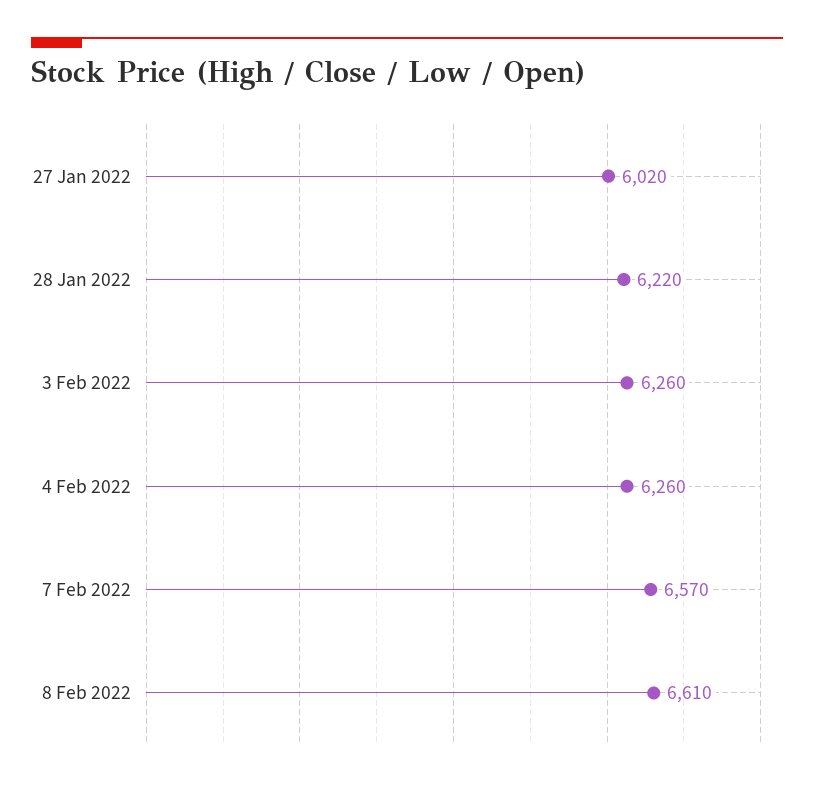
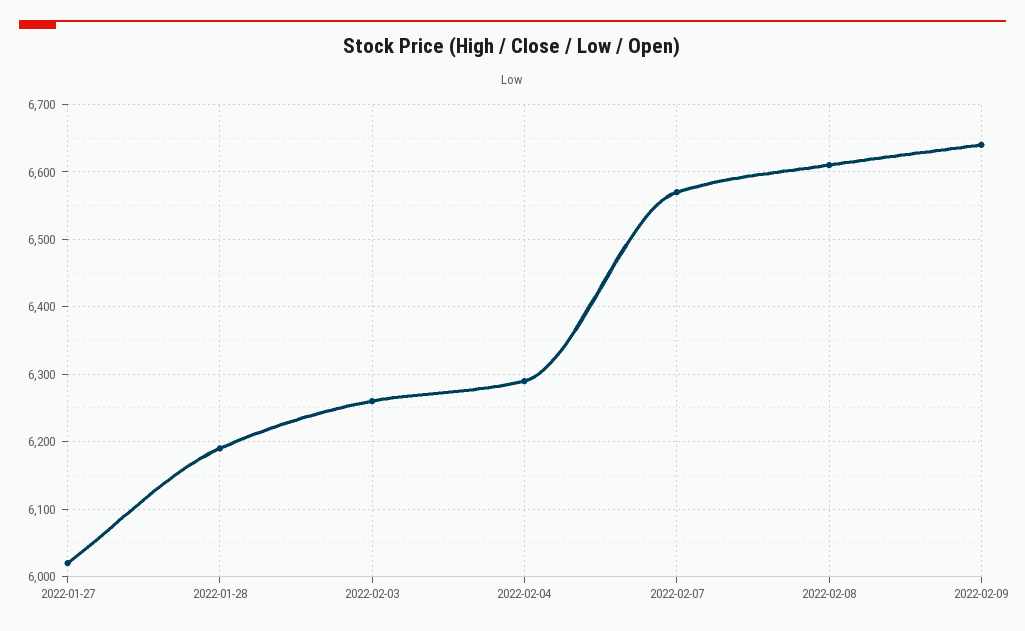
28 Jan 2022: 6220 -> 6190
4 Feb 2022: 6260 -> 6290
2022-02-09: none -> 6640

